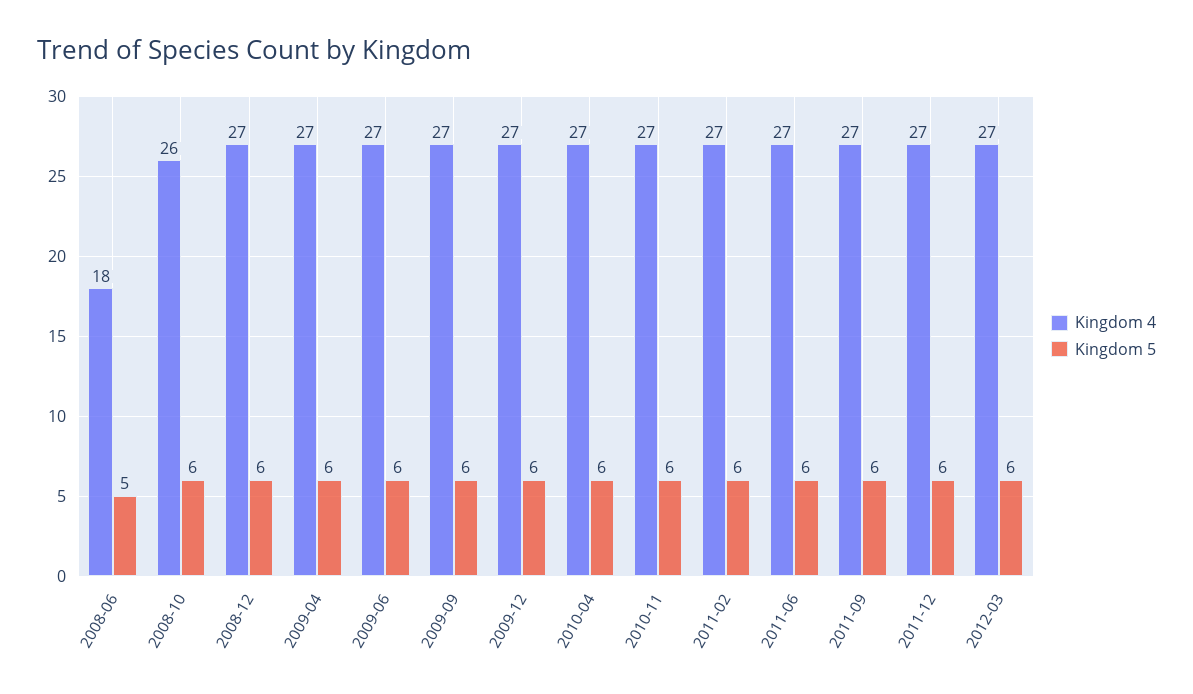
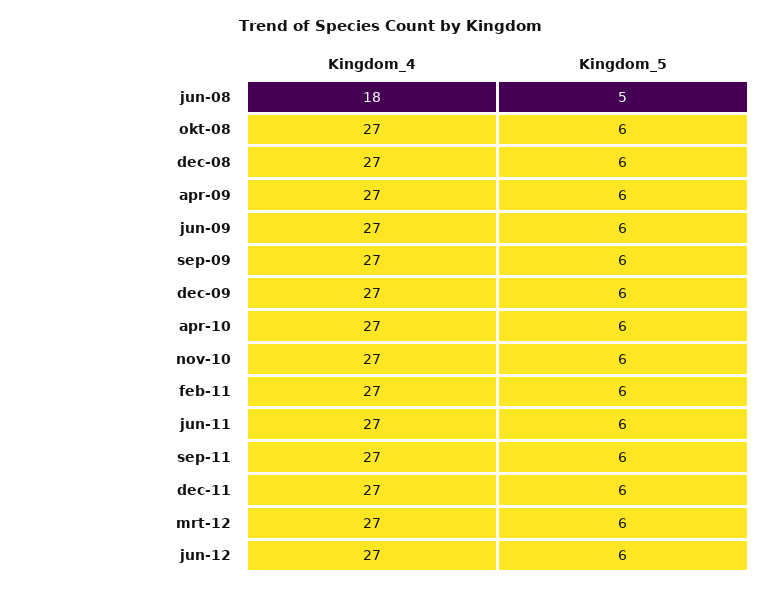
Kingdom 4, 2008-10: 26 -> 27
Kingdom 4, jun-12: none -> 27
Kingdom 5, jun-12: none -> 6

